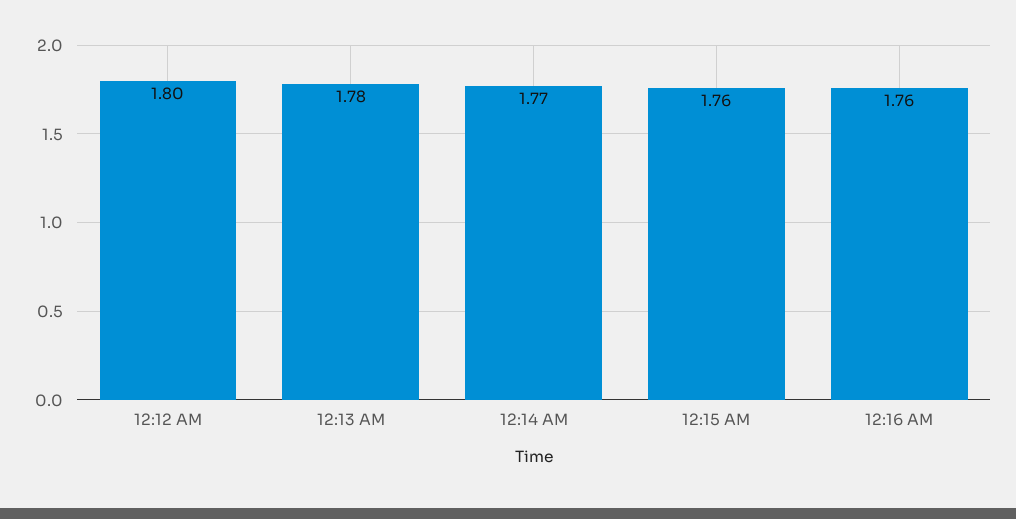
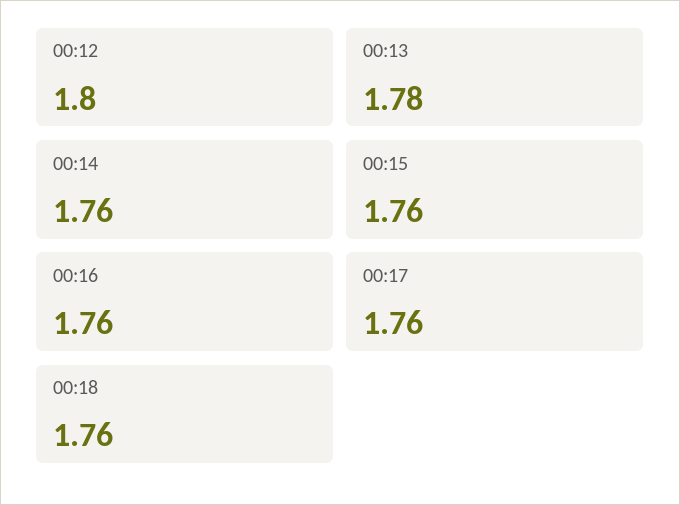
12:14 AM: 1.77 -> 1.76
00:17: none -> 1.76
00:18: none -> 1.76

